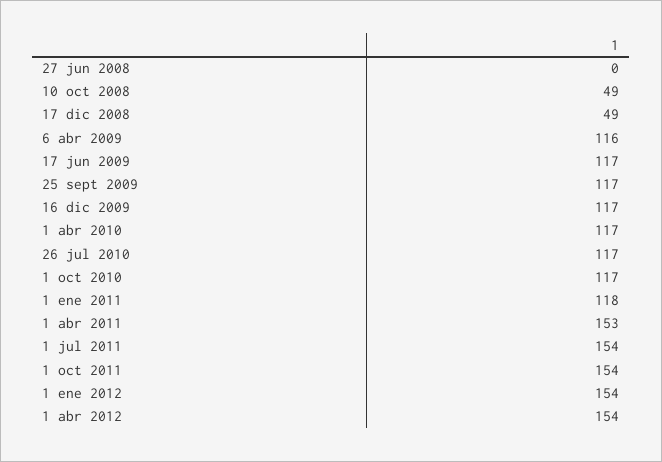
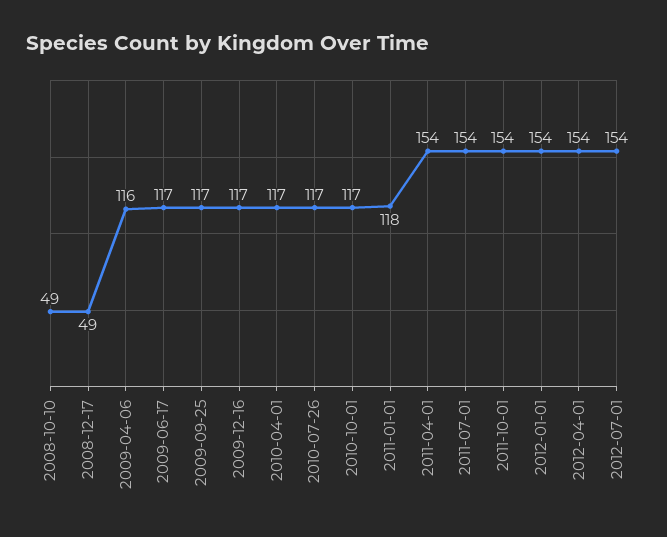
27 jun 2008: 0 -> none
1 abr 2011: 153 -> 154
2012-07-01: none -> 154

